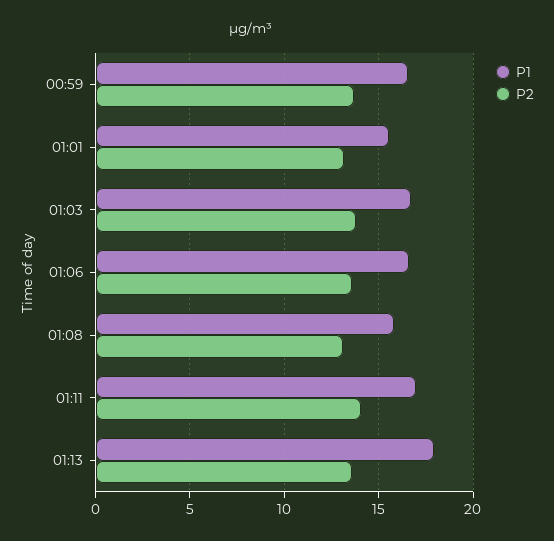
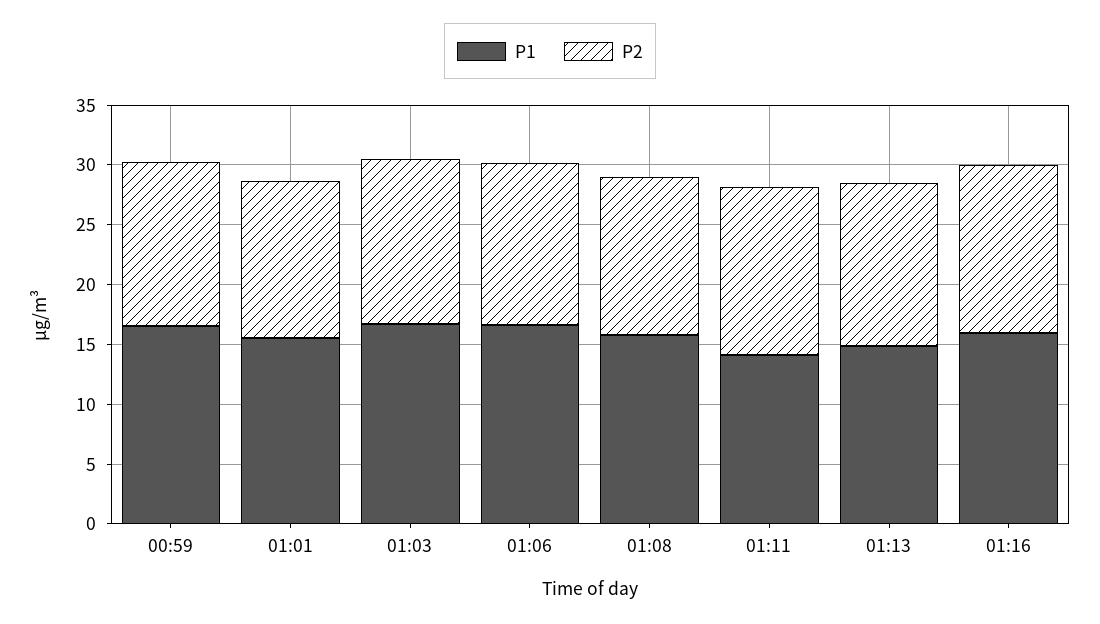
P1, 01:11: 17 -> 14
P1, 01:13: 18 -> 15
P1, 01:16: none -> 16
P2, 01:16: none -> 14

